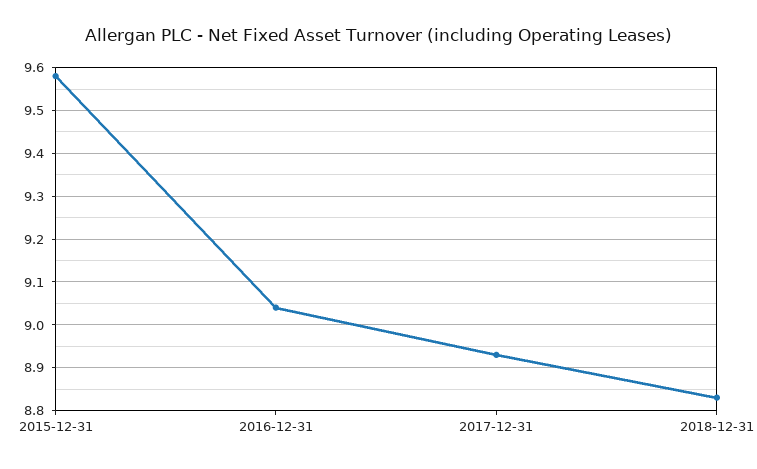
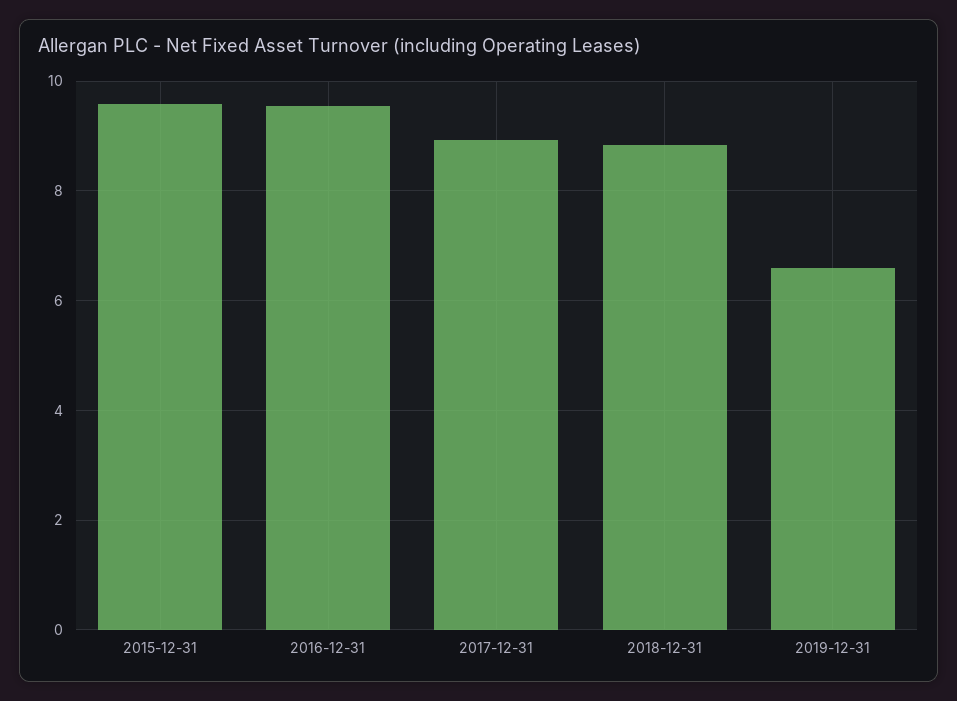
2016-12-31: 9.05 -> 9.6
2019-12-31: none -> 6.6

